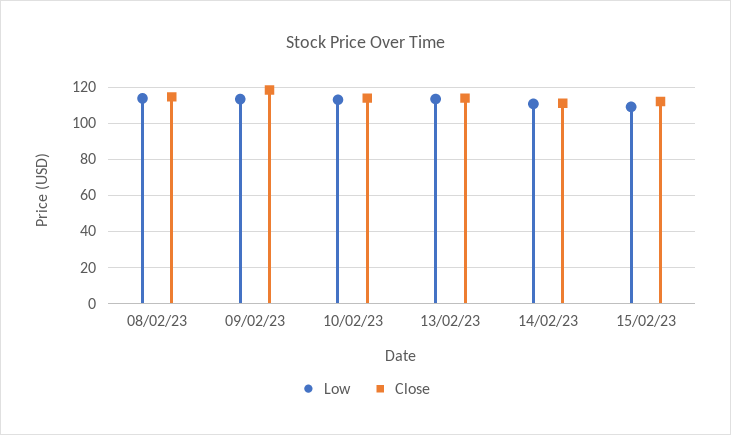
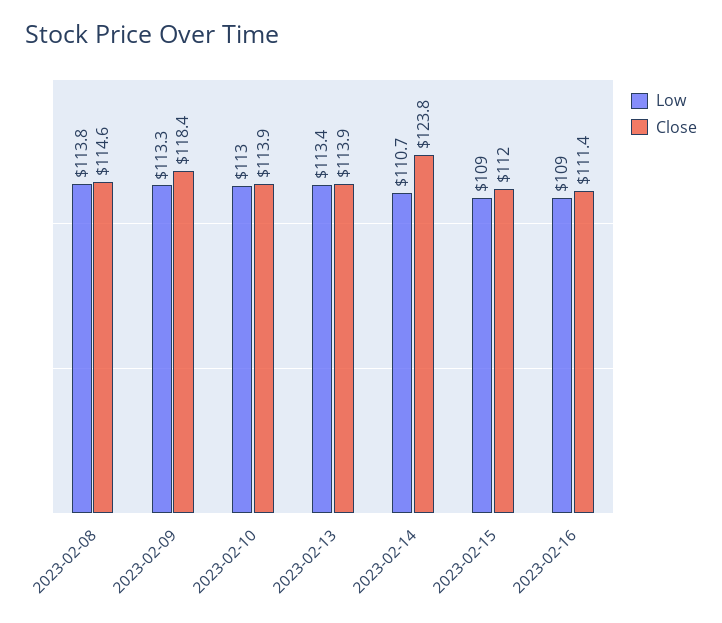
Close, 14/02/23: 110 -> 123.8
Low, 2023-02-16: none -> 109
Close, 2023-02-16: none -> 111.4

